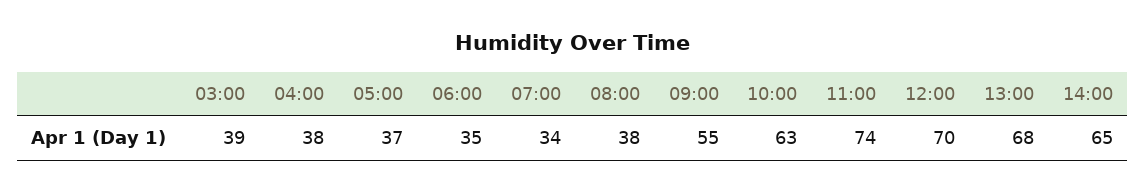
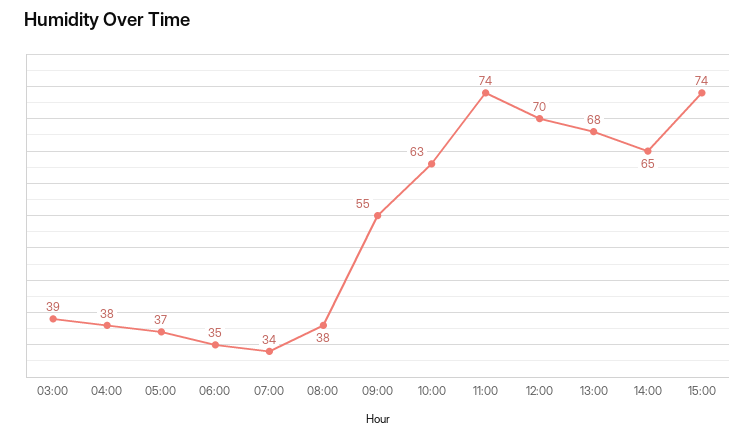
15:00: none -> 74

